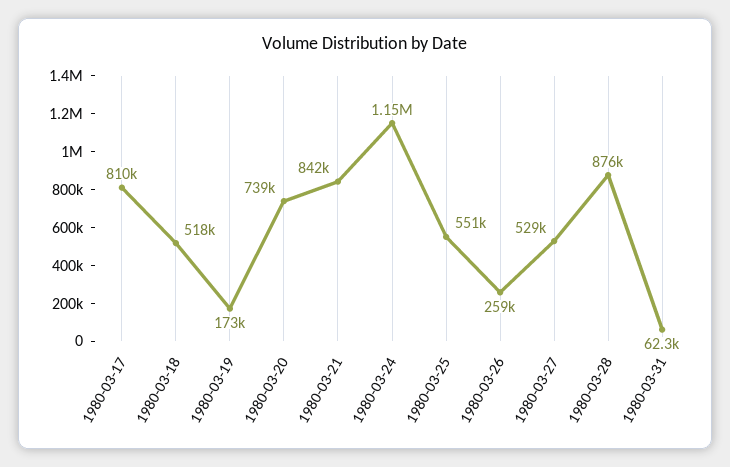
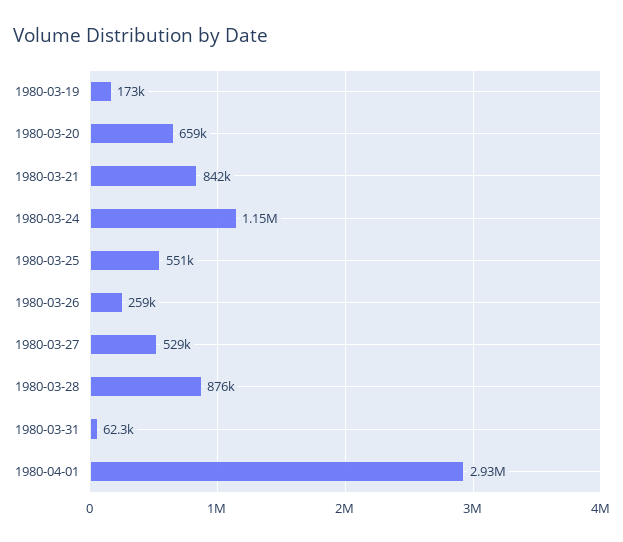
1980-03-17: 810000 -> none
1980-03-18: 518000 -> none
1980-03-20: 739000 -> 659000
1980-04-01: none -> 2930000

